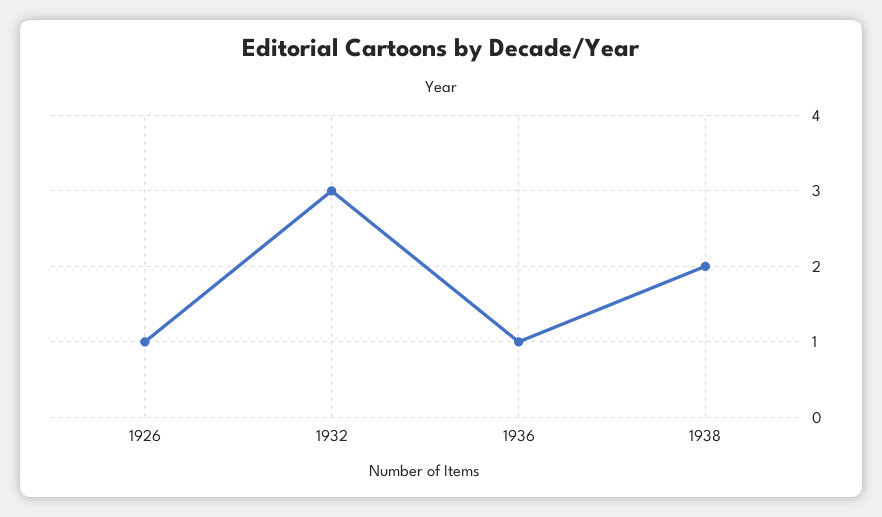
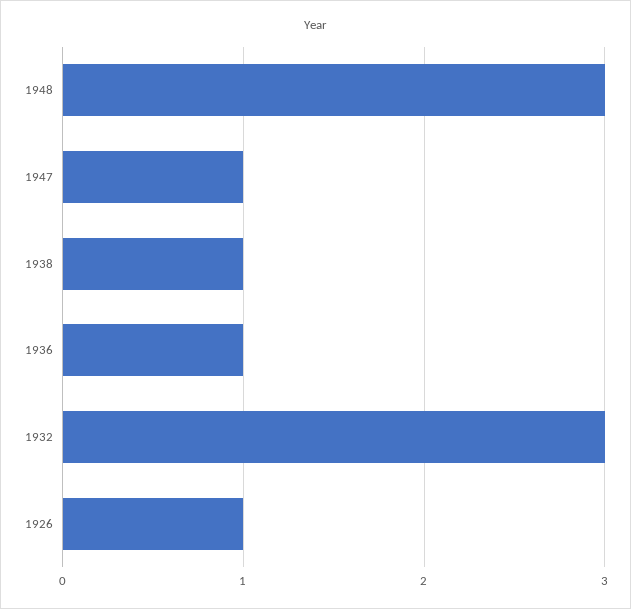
1938: 2 -> 1
1948: none -> 3
1947: none -> 1

